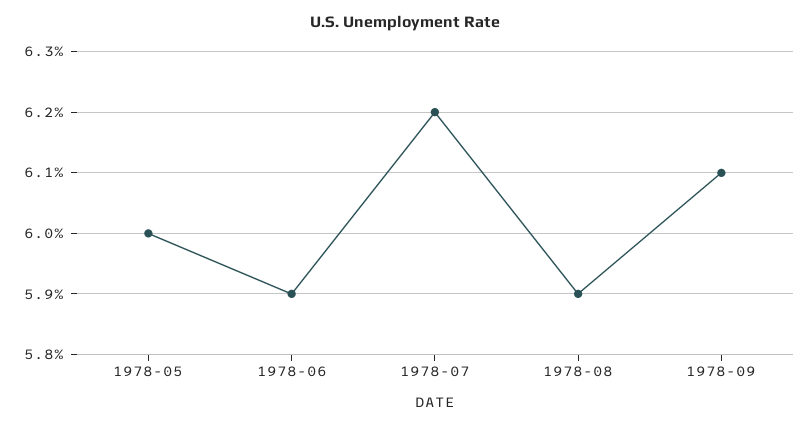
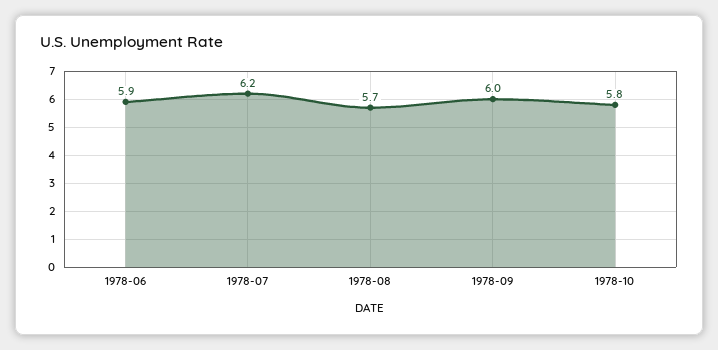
1978-05: 6 -> none
1978-08: 5.9 -> 5.7
1978-09: 6.1 -> 6
1978-10: none -> 5.8

